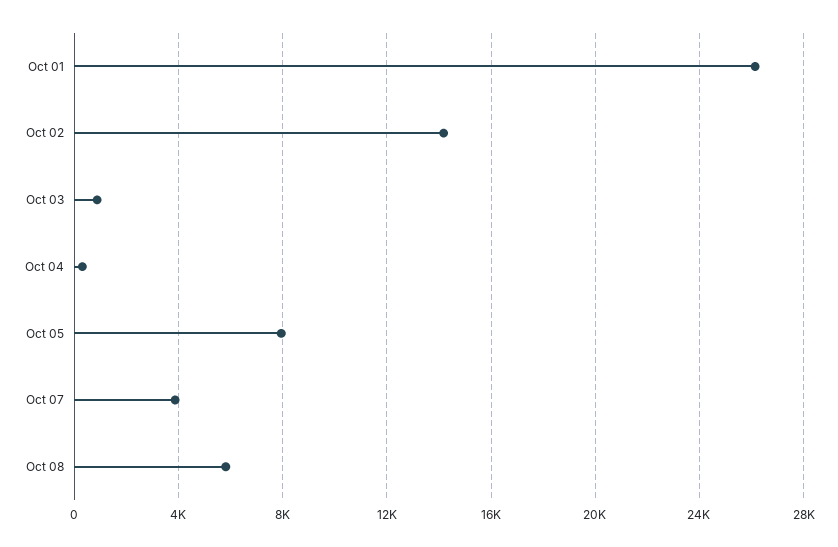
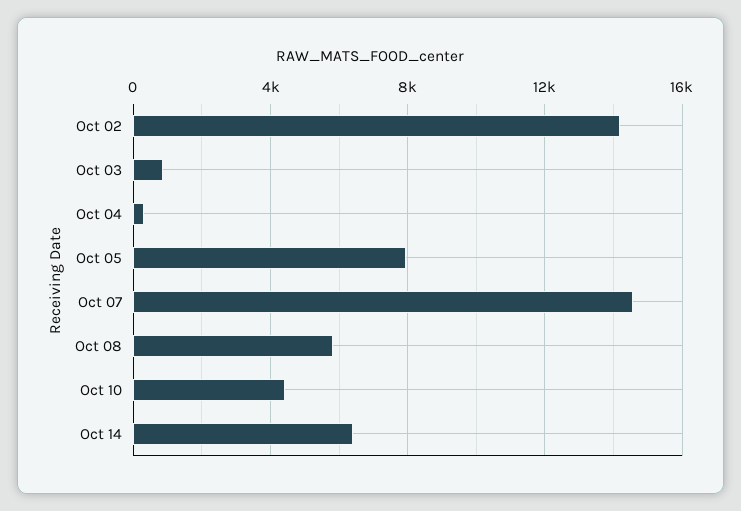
Oct 01: 26000 -> none
Oct 07: 4000 -> 14500
Oct 10: none -> 4500
Oct 14: none -> 6500

